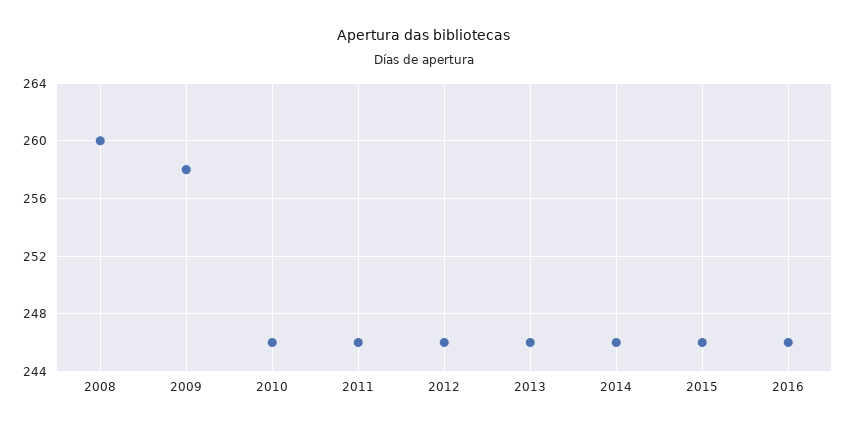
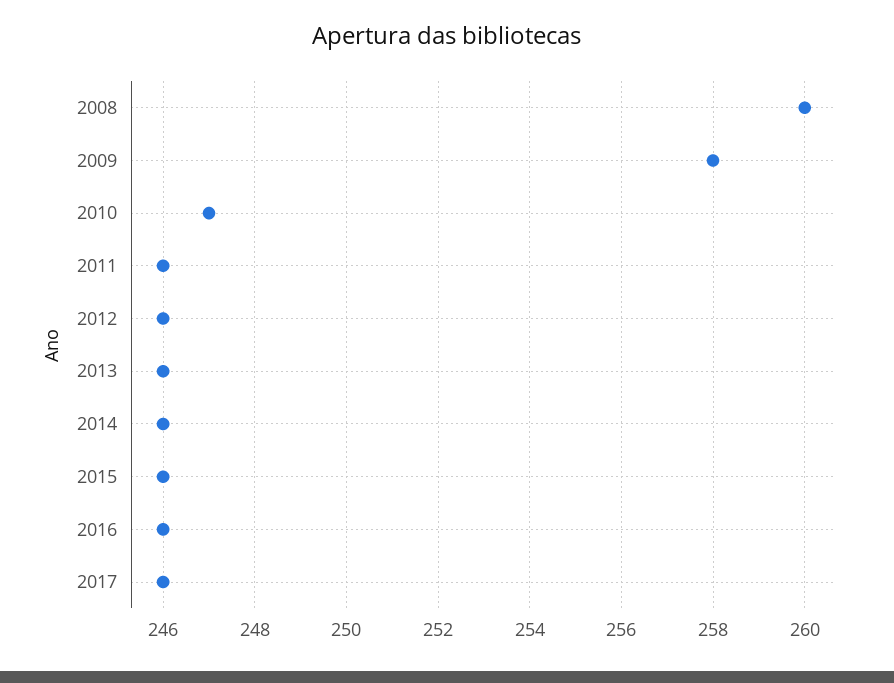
2010: 246 -> 247
2017: none -> 246

